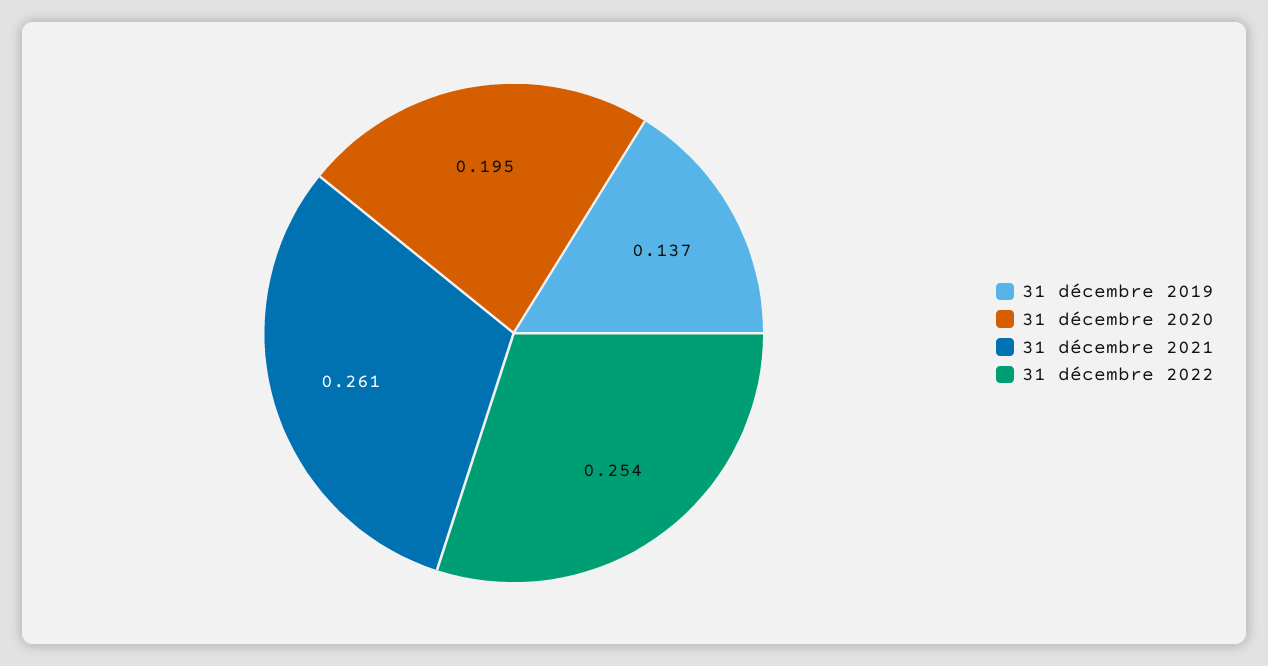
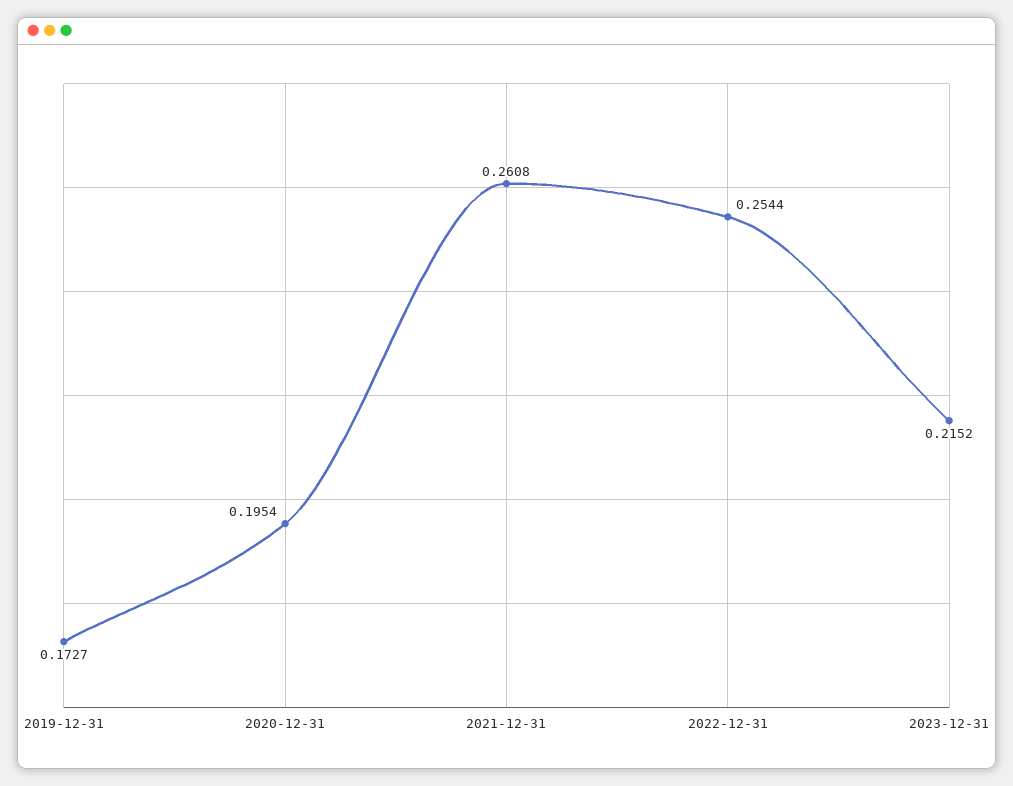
31 décembre 2019: 0.137 -> 0.1727
2023-12-31: none -> 0.2152

